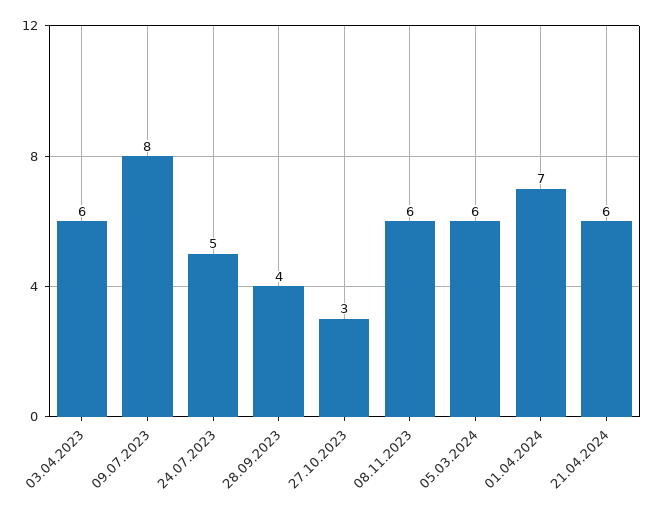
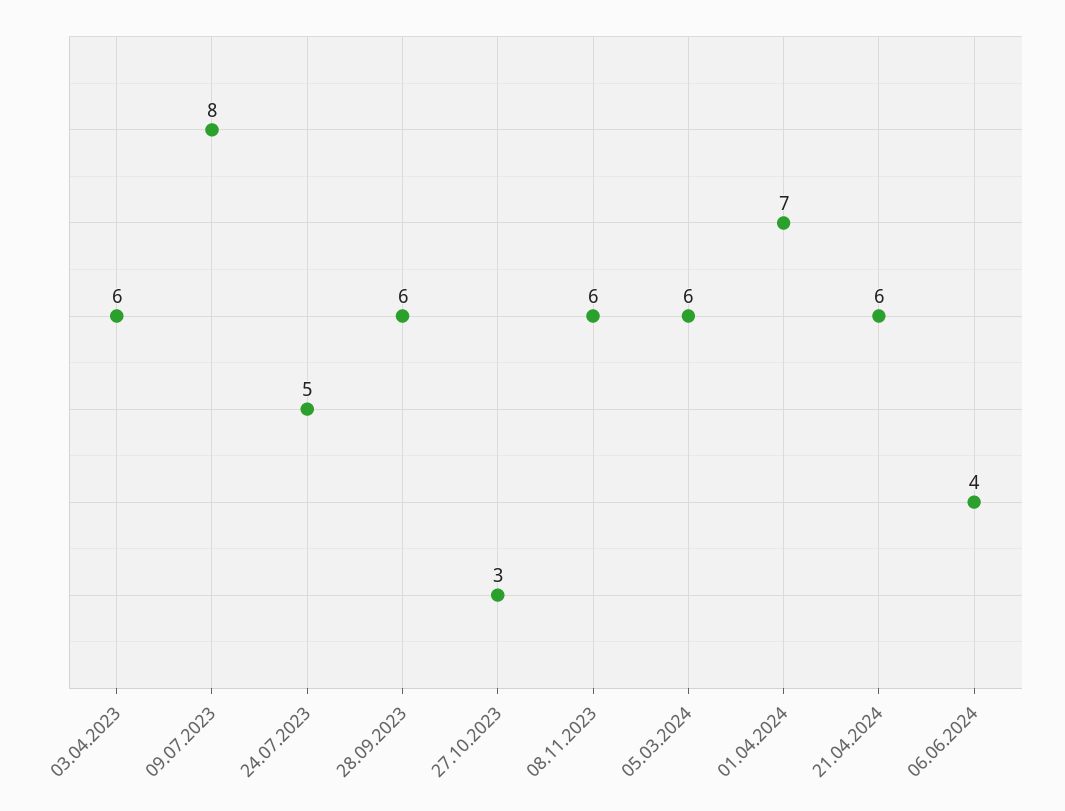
28.09.2023: 4 -> 6
06.06.2024: none -> 4

